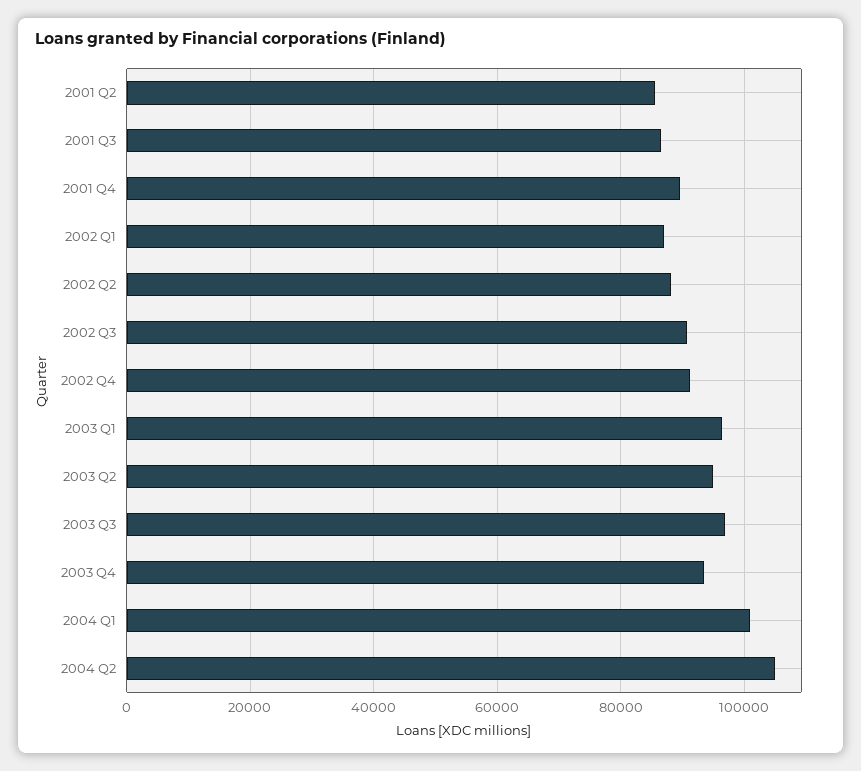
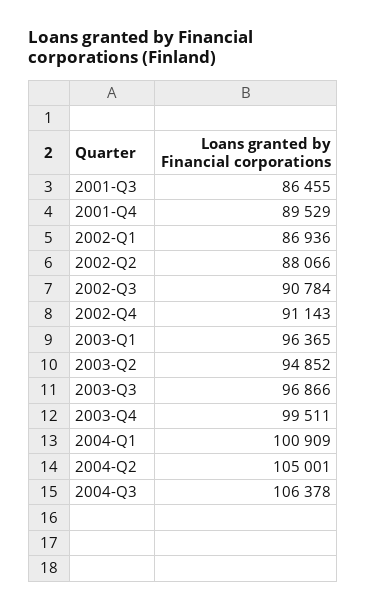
2001 Q2: 86000 -> none
2003 Q4: 94000 -> 99511
2004-Q3: none -> 106378

